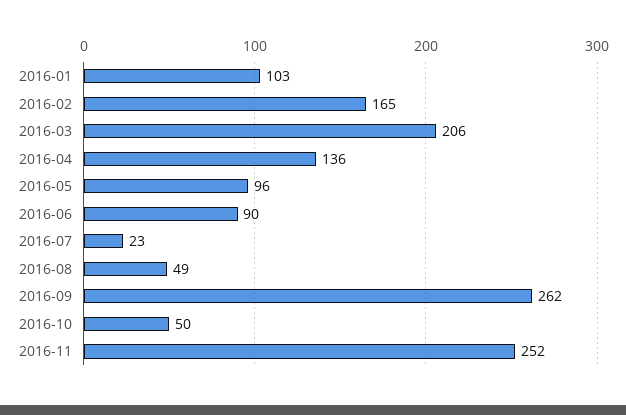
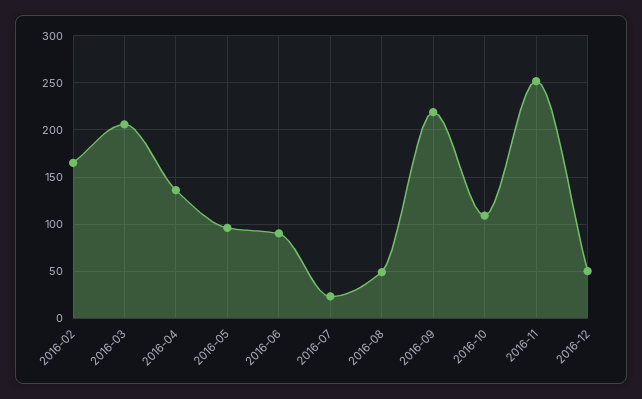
2016-01: 103 -> none
2016-09: 262 -> 220
2016-10: 50 -> 110
2016-12: none -> 50

